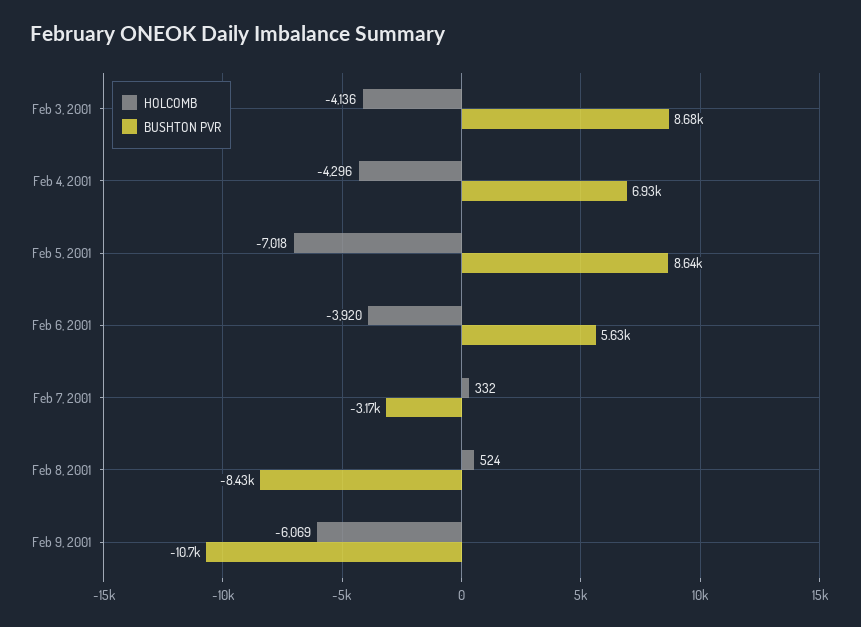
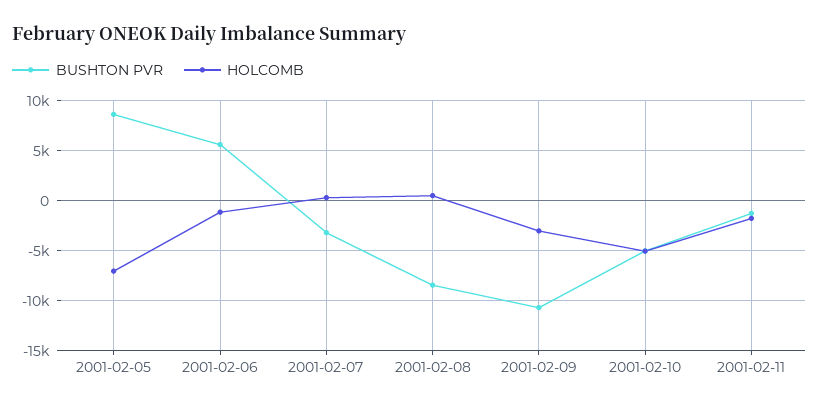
HOLCOMB, Feb 3, 2001: -4136 -> none
BUSHTON PVR, Feb 3, 2001: 8680 -> none
HOLCOMB, Feb 4, 2001: -4296 -> none
BUSHTON PVR, Feb 4, 2001: 6930 -> none
HOLCOMB, Feb 6, 2001: -3920 -> -1000
HOLCOMB, Feb 9, 2001: -6069 -> -3000
BUSHTON PVR, 2001-02-10: none -> -5000
HOLCOMB, 2001-02-10: none -> -5000
BUSHTON PVR, 2001-02-11: none -> -1000
HOLCOMB, 2001-02-11: none -> -2000

